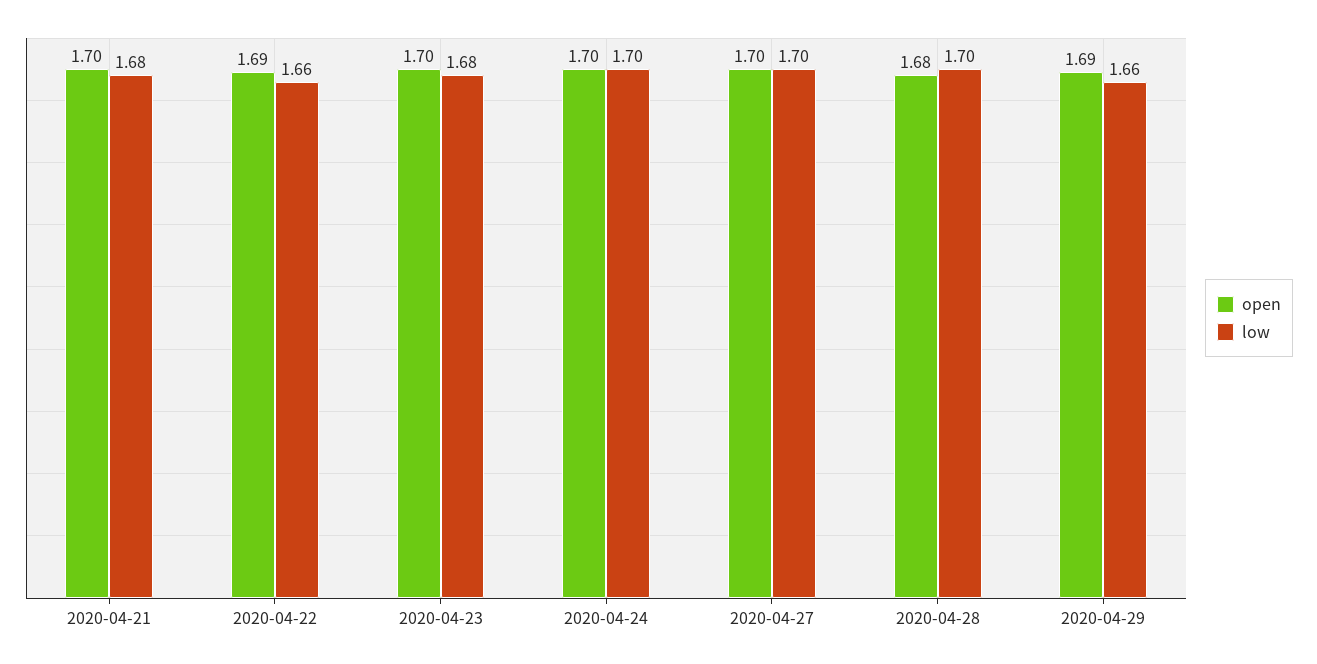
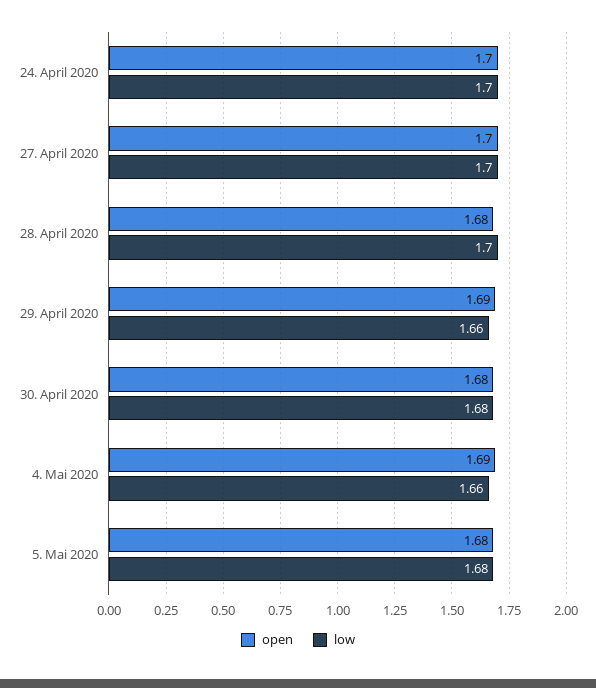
open, 2020-04-21: 1.7 -> none
low, 2020-04-21: 1.68 -> none
open, 2020-04-22: 1.69 -> none
low, 2020-04-22: 1.66 -> none
open, 2020-04-23: 1.7 -> none
low, 2020-04-23: 1.68 -> none
open, 30. April 2020: none -> 1.68
low, 30. April 2020: none -> 1.68
open, 4. Mai 2020: none -> 1.69
low, 4. Mai 2020: none -> 1.66
open, 5. Mai 2020: none -> 1.68
low, 5. Mai 2020: none -> 1.68

